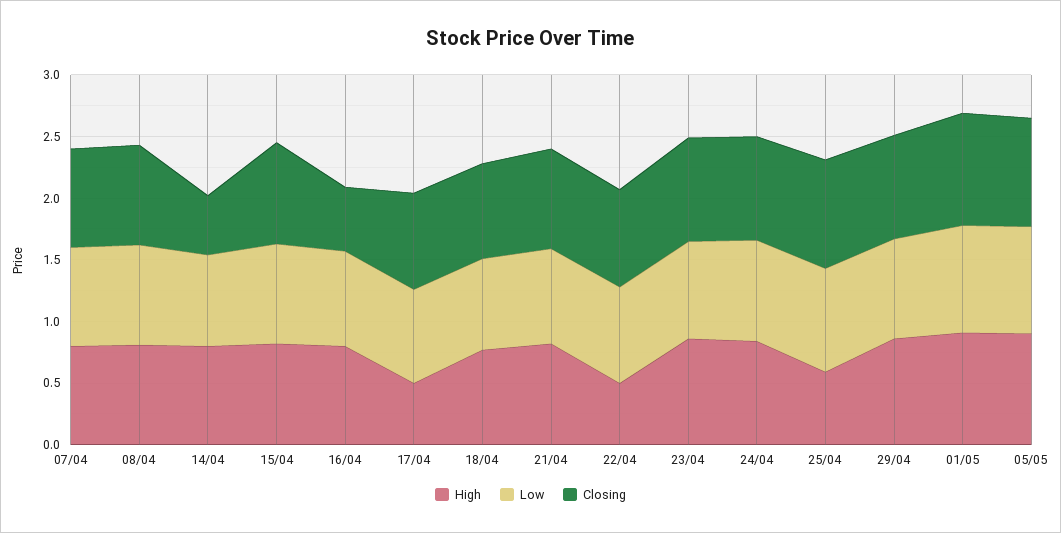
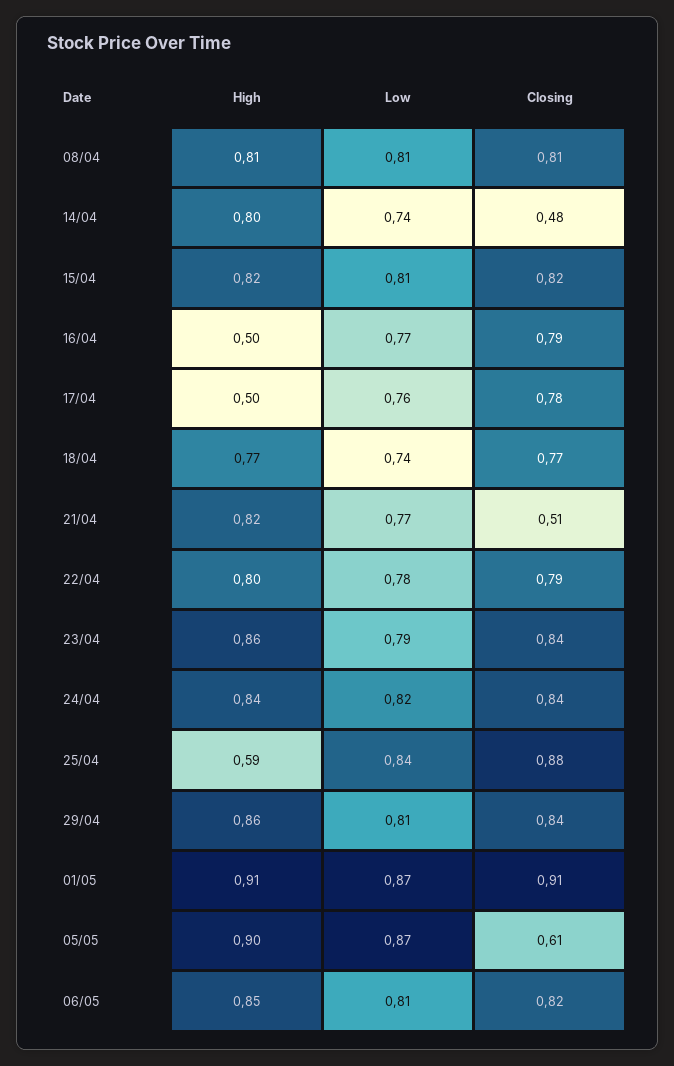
High, 07/04: 0.8 -> none
Low, 07/04: 0.8 -> none
Closing, 07/04: 0.8 -> none
High, 16/04: 0.8 -> 0.5
Closing, 16/04: 0.5 -> 0.79
Closing, 21/04: 0.8 -> 0.51
High, 22/04: 0.5 -> 0.8
Closing, 05/05: 0.9 -> 0.61
High, 06/05: none -> 0.85
Low, 06/05: none -> 0.81
Closing, 06/05: none -> 0.82

